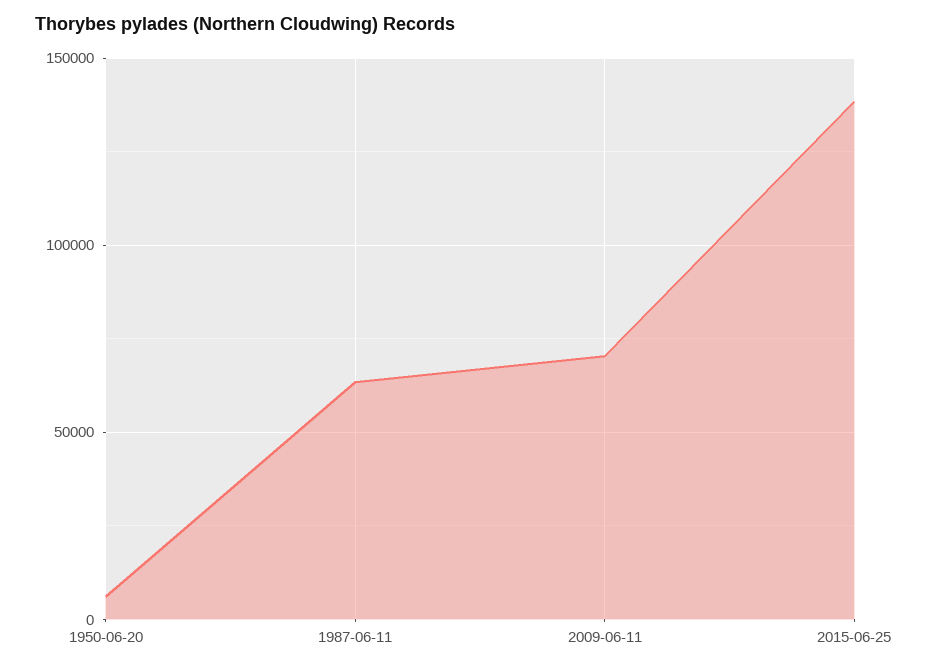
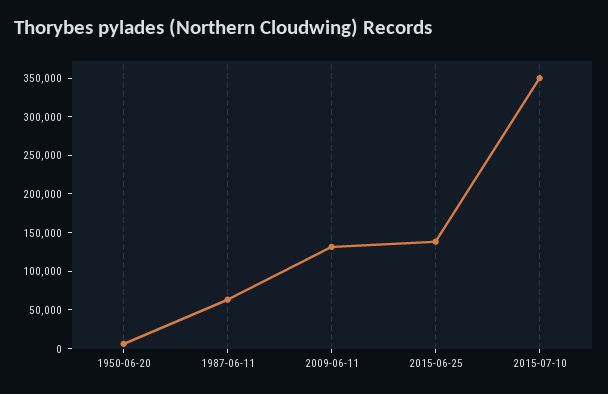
2009-06-11: 70000 -> 125000
2015-07-10: none -> 350000

